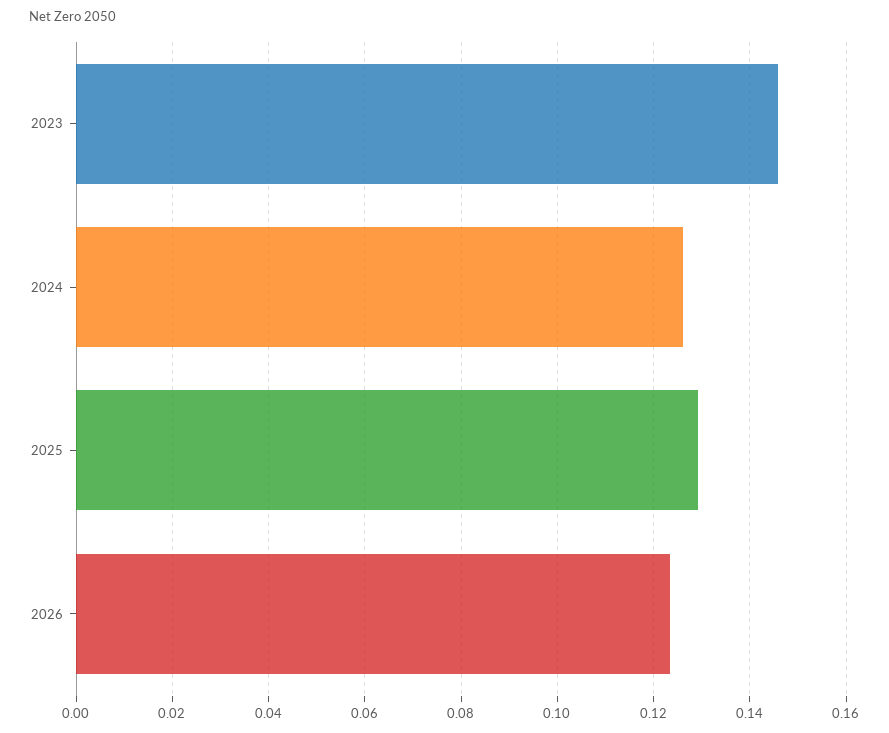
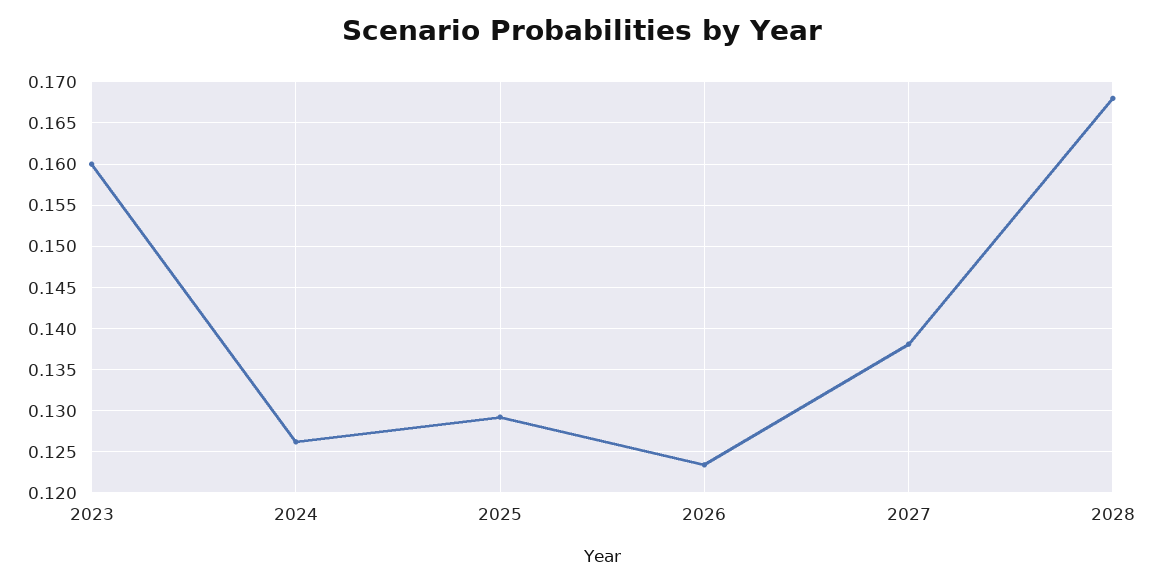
2023: 0.146 -> 0.16
2027: none -> 0.138
2028: none -> 0.168

